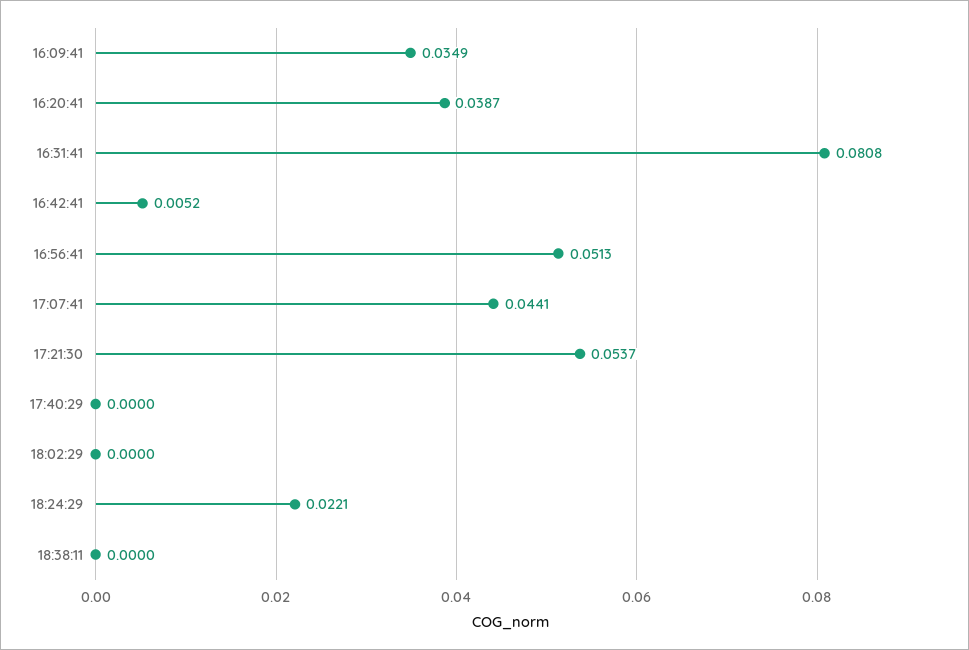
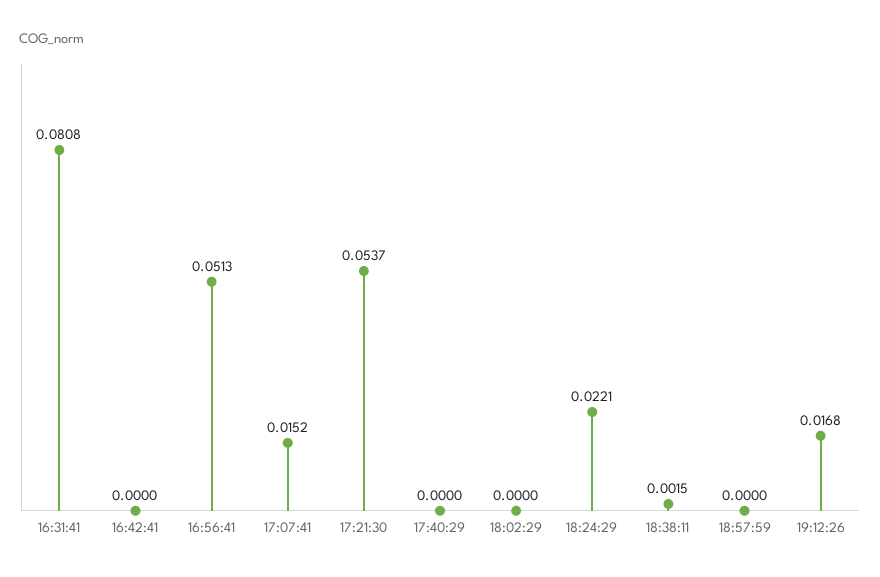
16:09:41: 0.0349 -> none
16:20:41: 0.0387 -> none
16:42:41: 0.0052 -> 0
17:07:41: 0.0441 -> 0.0152
18:38:11: 0 -> 0.0015
18:57:59: none -> 0
19:12:26: none -> 0.0168

